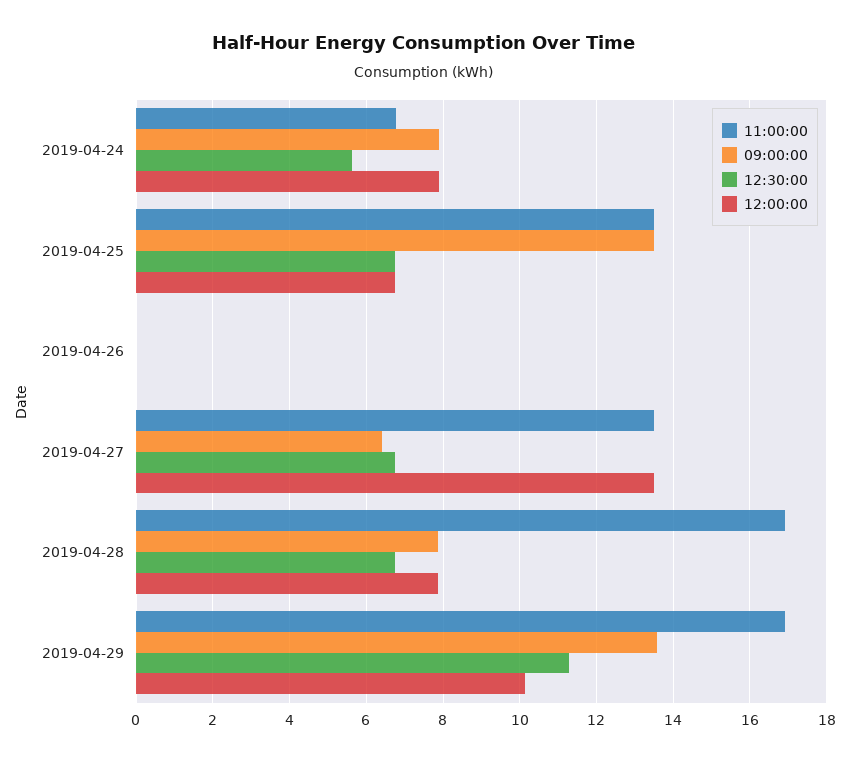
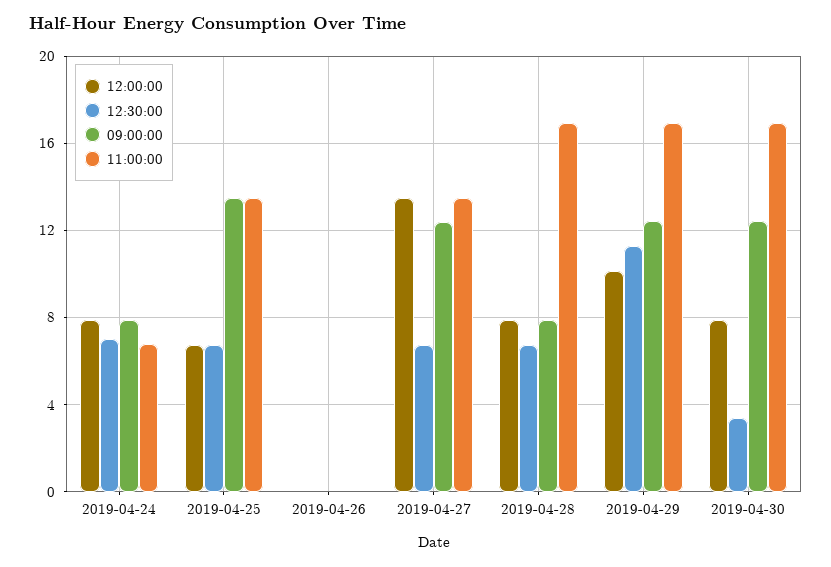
12:30:00, 2019-04-24: 5.6 -> 7
09:00:00, 2019-04-27: 6.4 -> 12.5
09:00:00, 2019-04-29: 13.6 -> 12.5
12:00:00, 2019-04-30: none -> 8
12:30:00, 2019-04-30: none -> 3.5
09:00:00, 2019-04-30: none -> 12.5
11:00:00, 2019-04-30: none -> 17

